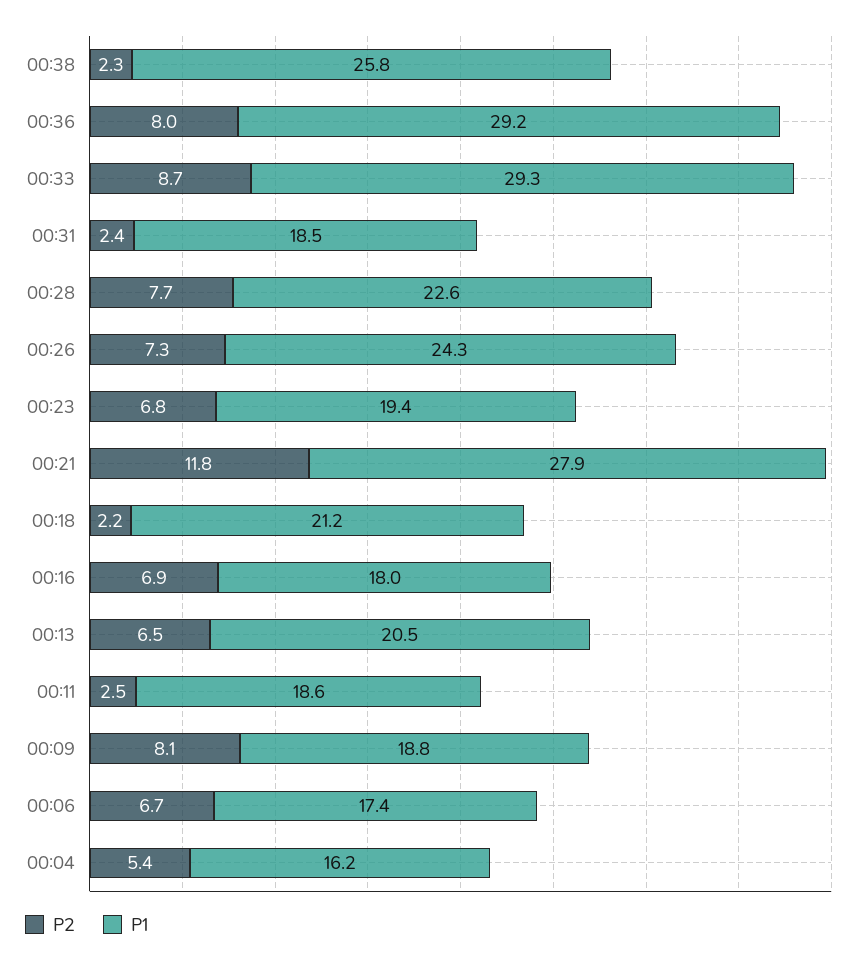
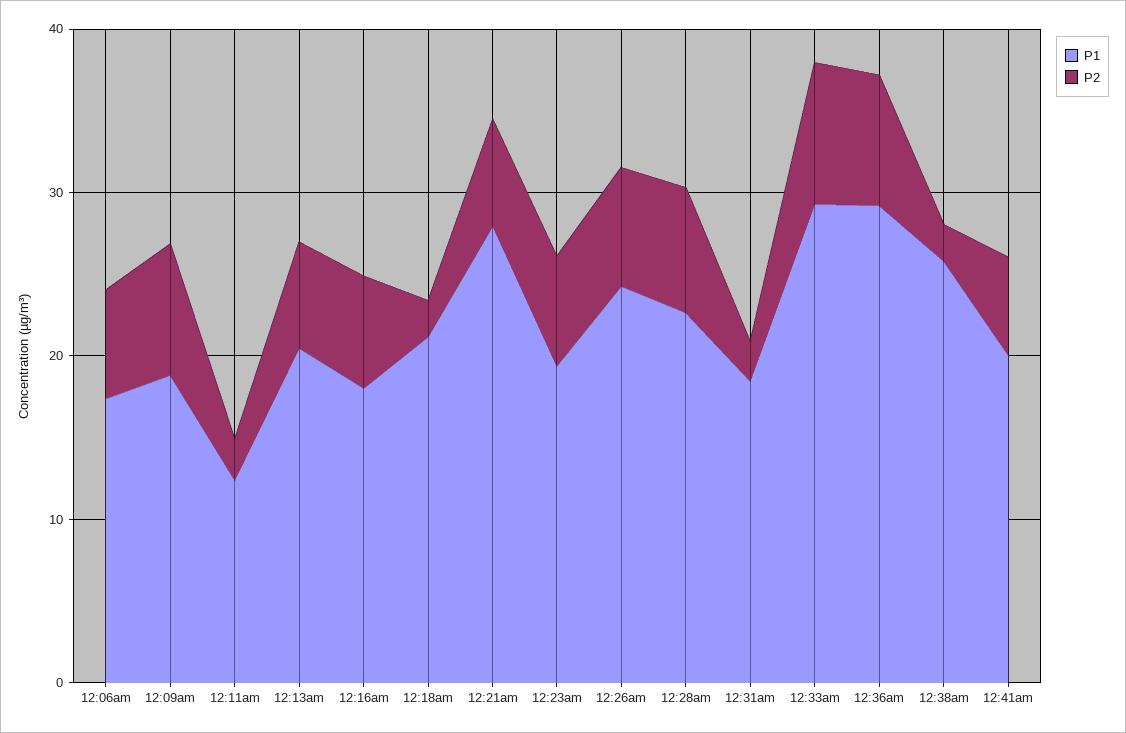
P2, 00:21: 11.8 -> 6
P1, 00:11: 18.6 -> 12
P2, 00:04: 5.4 -> none
P1, 00:04: 16.2 -> none
P1, 12:41am: none -> 20
P2, 12:41am: none -> 6

